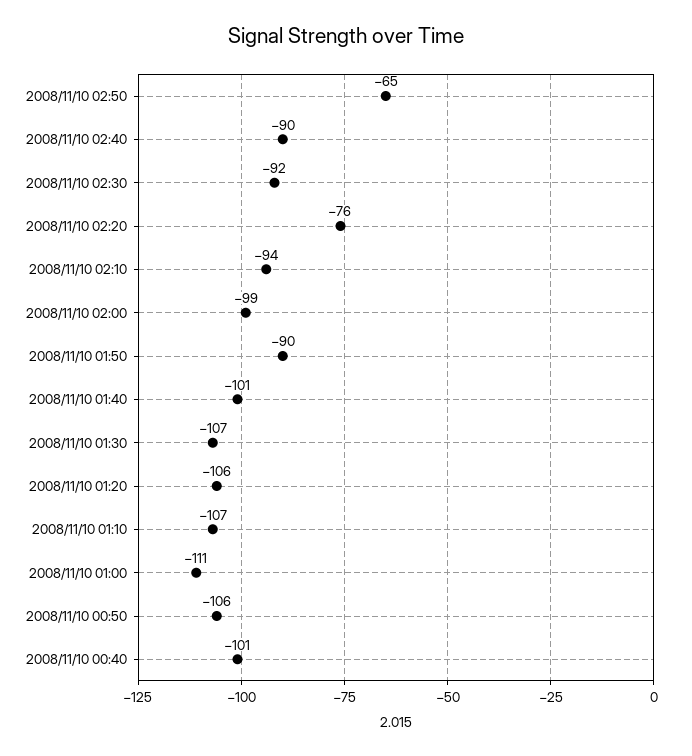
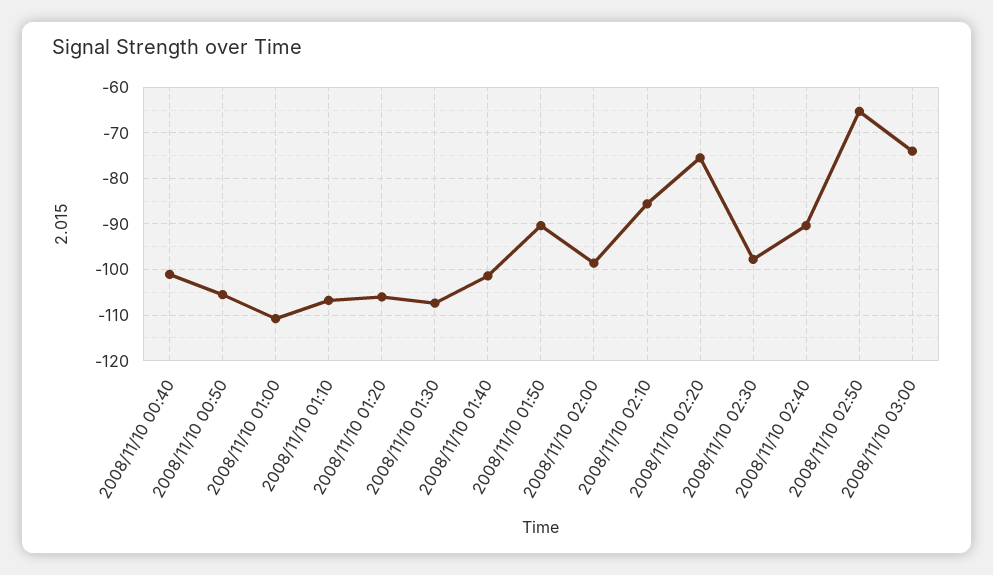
2008/11/10 02:30: -92 -> -98
2008/11/10 02:10: -94 -> -86
2008/11/10 03:00: none -> -74

